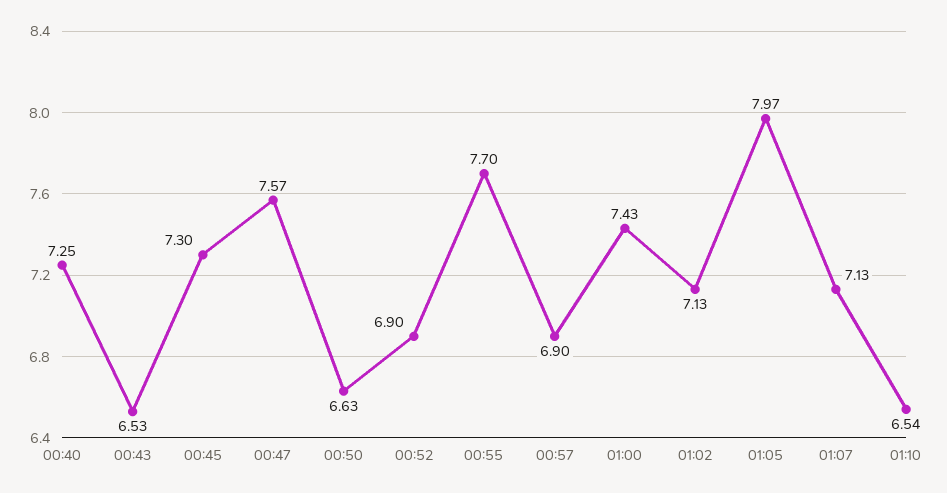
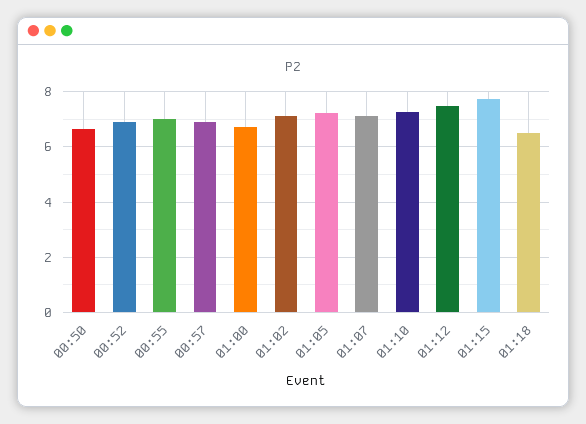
00:40: 7.25 -> none
00:43: 6.53 -> none
00:45: 7.3 -> none
00:47: 7.57 -> none
00:55: 7.7 -> 7
01:00: 7.43 -> 6.75
01:05: 7.97 -> 7.25
01:10: 6.54 -> 7.25
01:12: none -> 7.5
01:15: none -> 7.75
01:18: none -> 6.5

